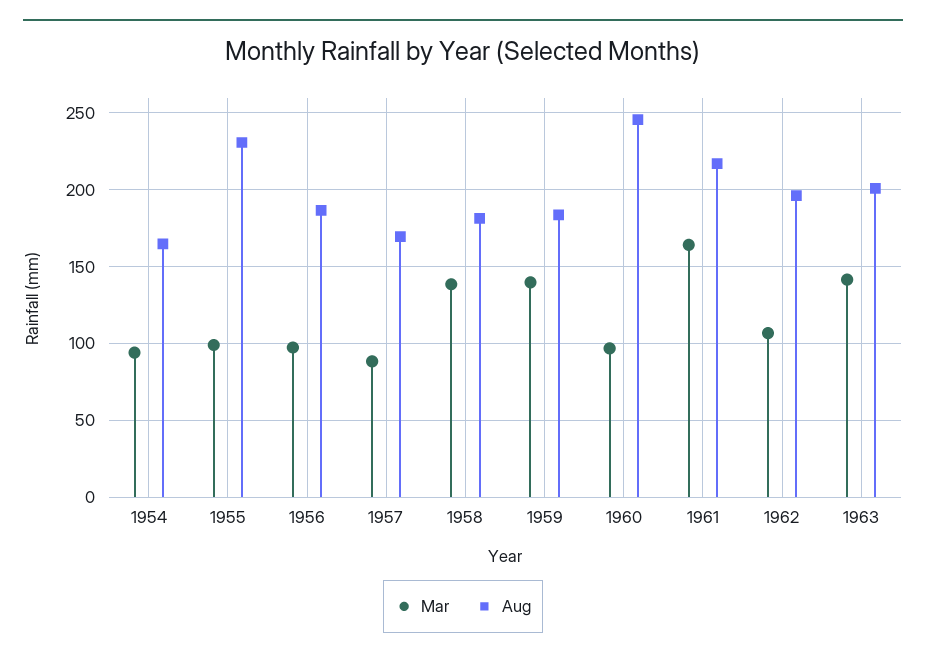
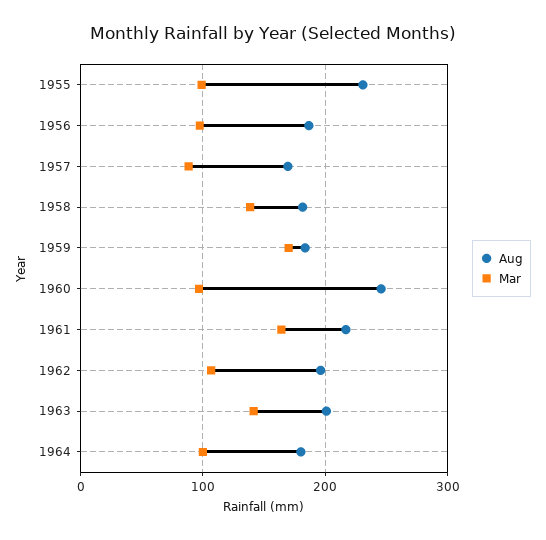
Mar, 1954: 95 -> none
Aug, 1954: 165 -> none
Mar, 1959: 140 -> 170
Aug, 1964: none -> 180
Mar, 1964: none -> 100

